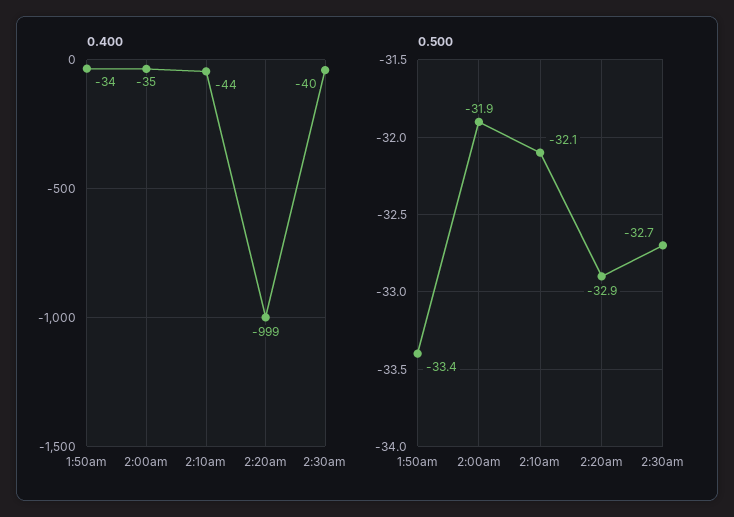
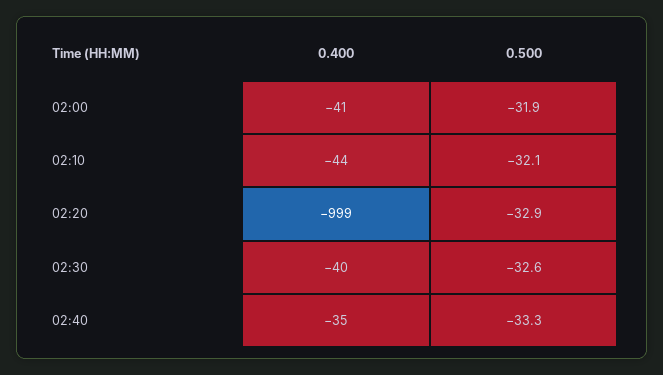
0.400, 1:50am: -34 -> none
0.400, 2:00am: -35 -> -41
0.500, 1:50am: -33.4 -> none
0.500, 2:30am: -32.7 -> -32.6
0.400, 02:40: none -> -35
0.500, 02:40: none -> -33.3

